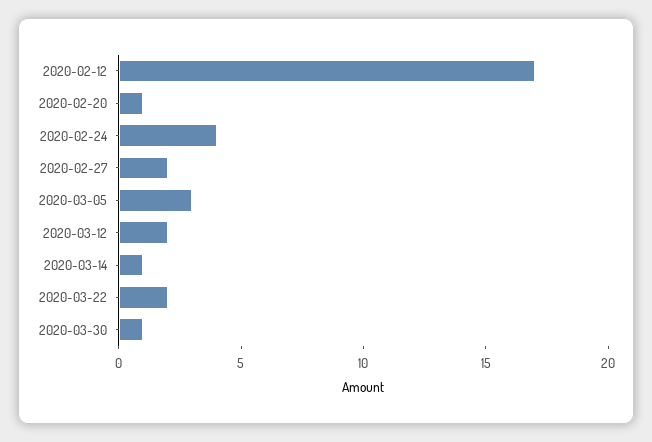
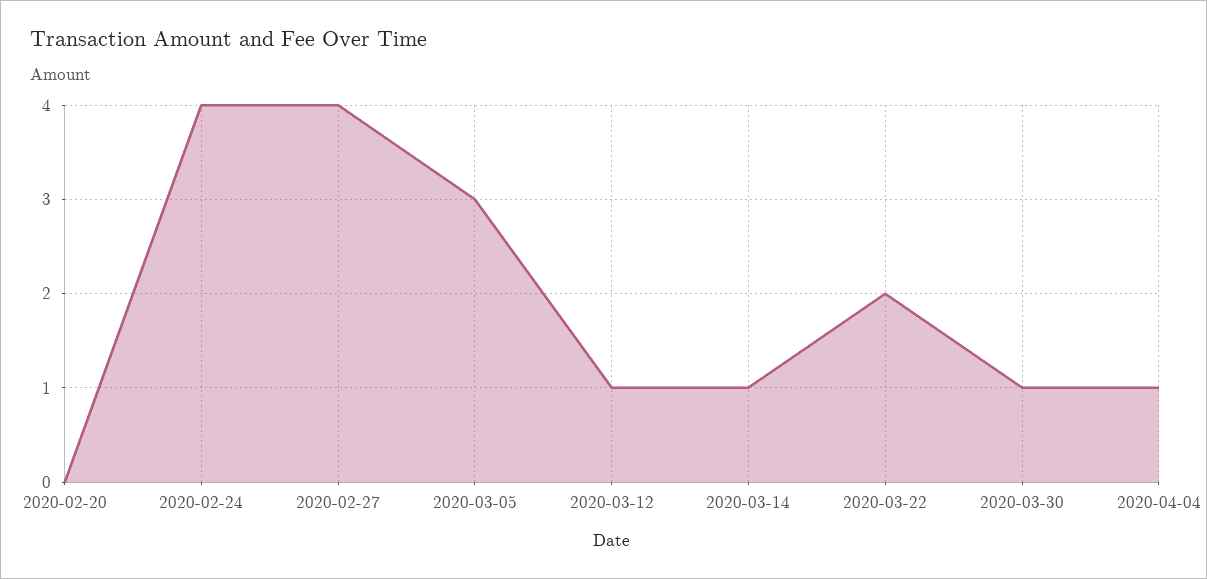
2020-02-12: 17 -> none
2020-02-20: 1 -> 0
2020-02-27: 2 -> 4
2020-03-12: 2 -> 1
2020-04-04: none -> 1

